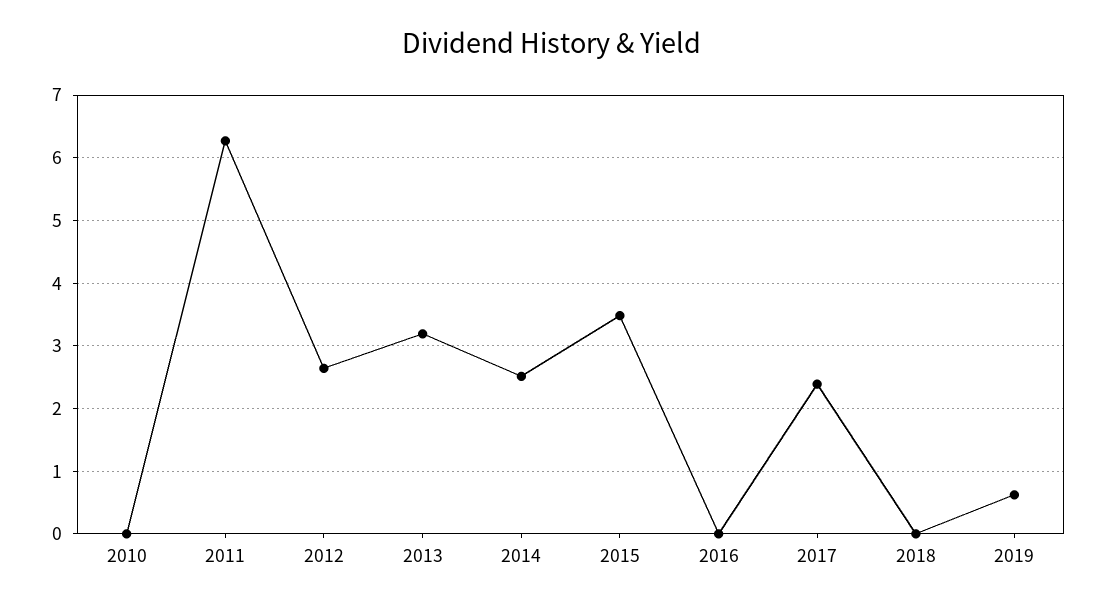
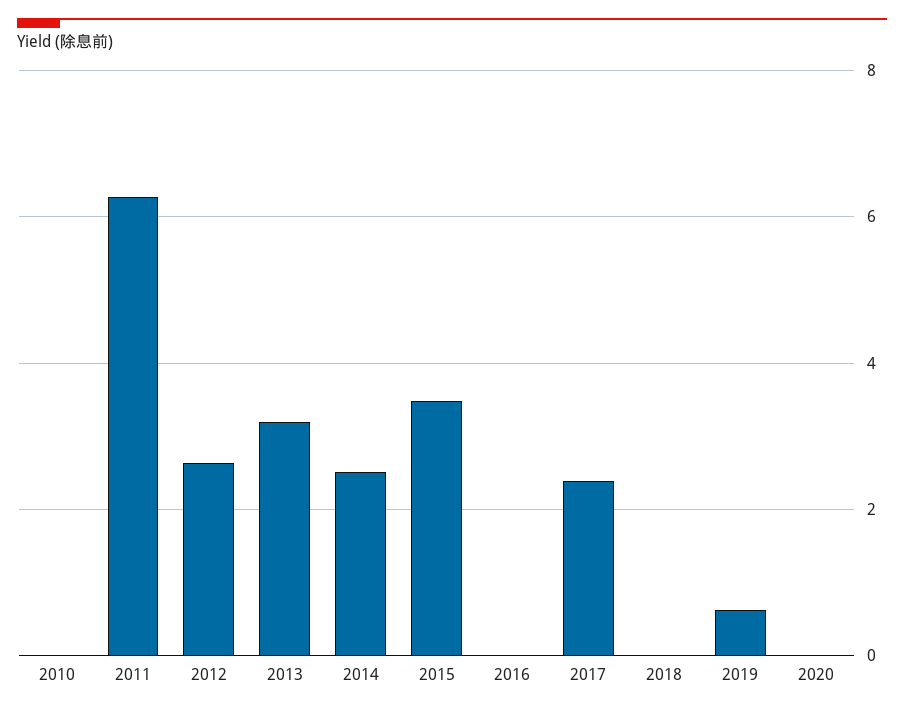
2020: none -> 0

